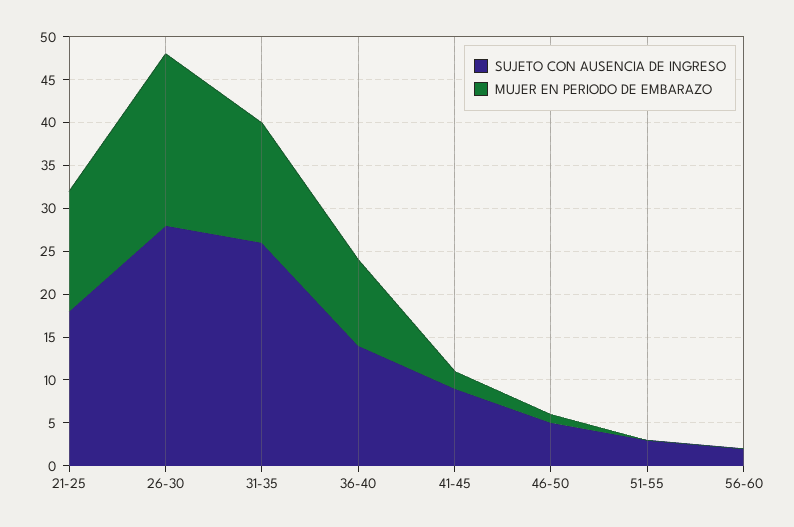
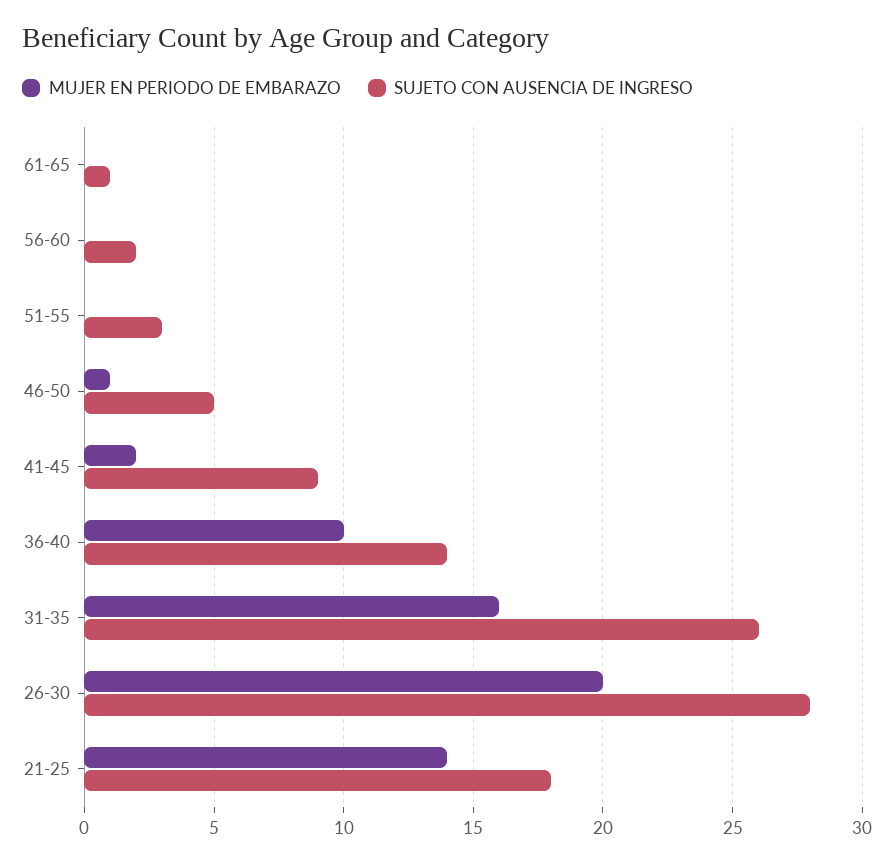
MUJER EN PERIODO DE EMBARAZO, 31-35: 14 -> 16
MUJER EN PERIODO DE EMBARAZO, 61-65: none -> 0
SUJETO CON AUSENCIA DE INGRESO, 61-65: none -> 1

